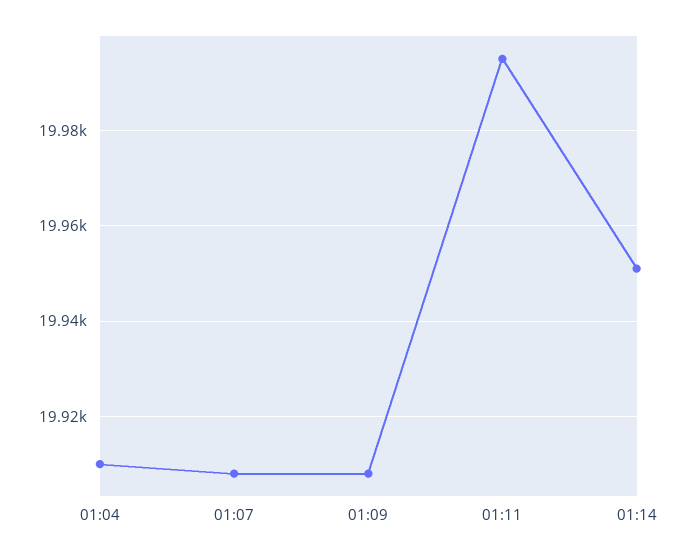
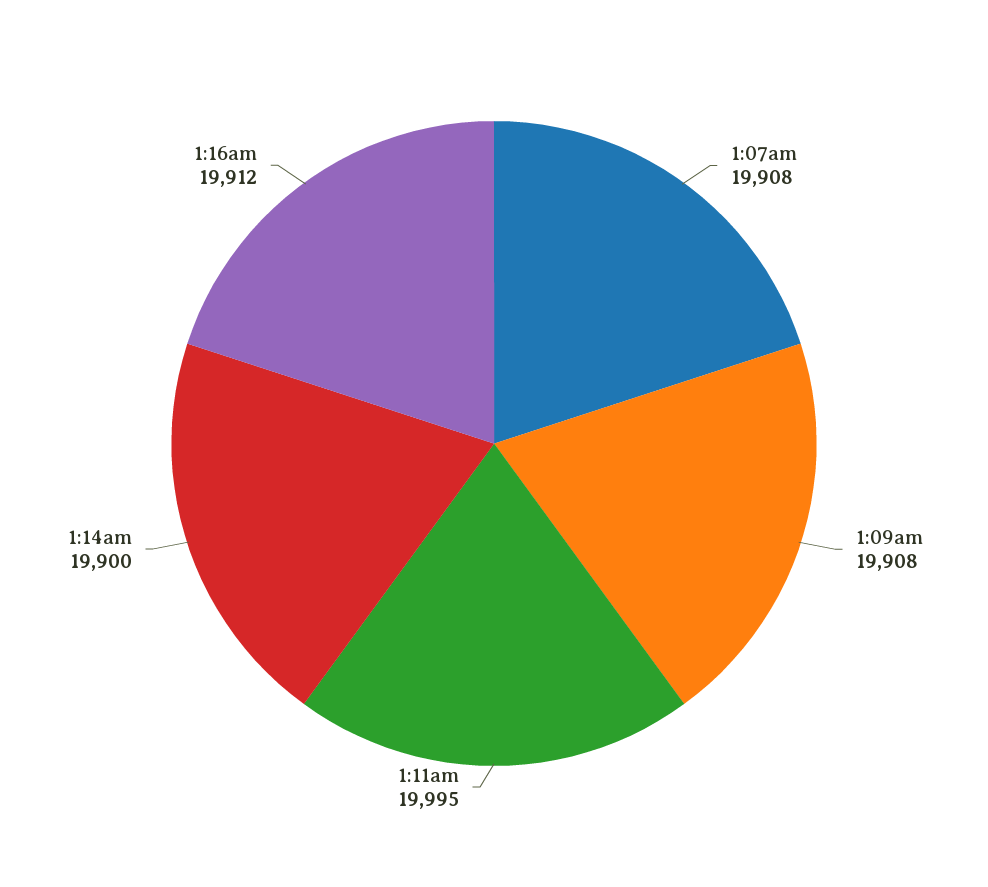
01:04: 19910 -> none
01:14: 19950 -> 19900
1:16am: none -> 19912

